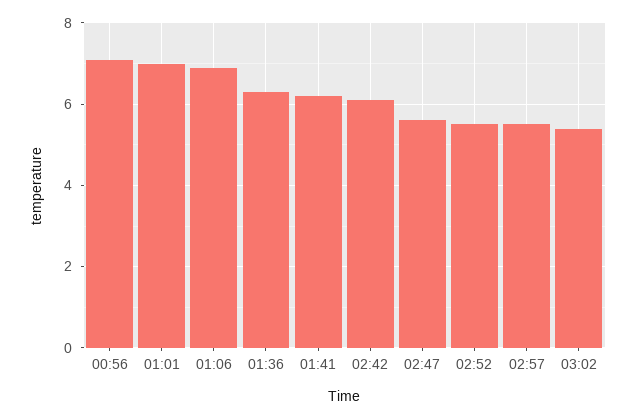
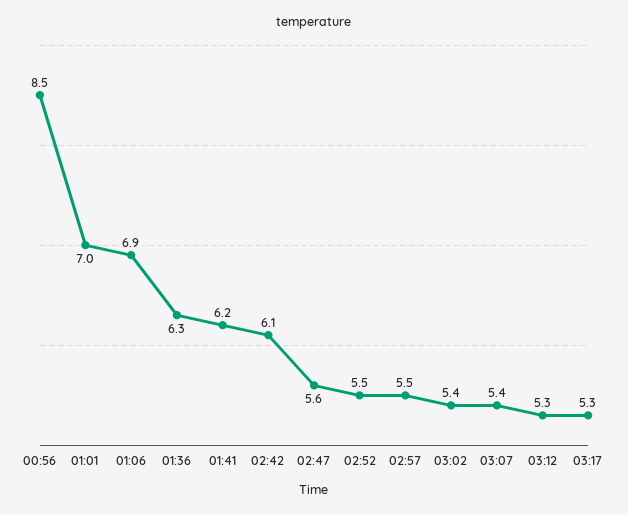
00:56: 7 -> 8.5
03:07: none -> 5.4
03:12: none -> 5.3
03:17: none -> 5.3

